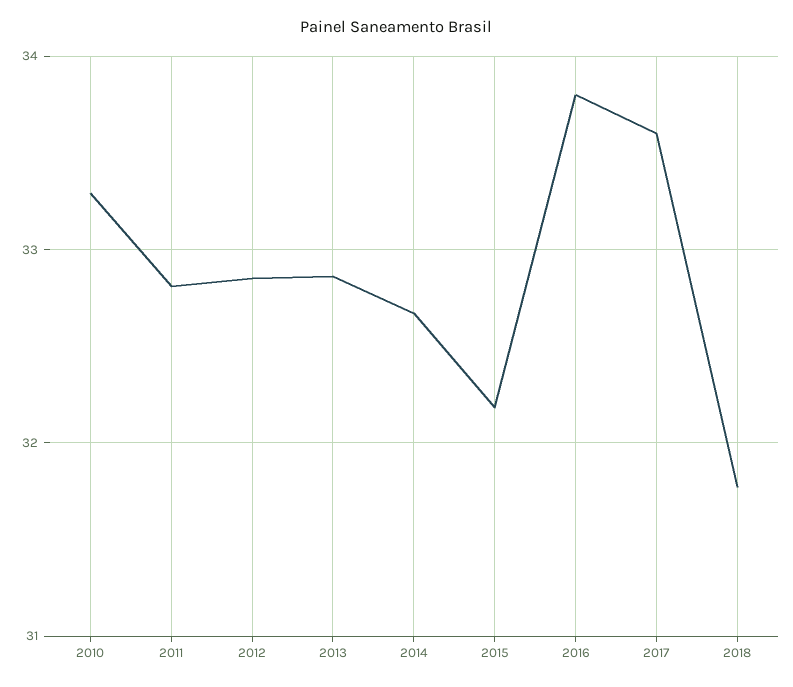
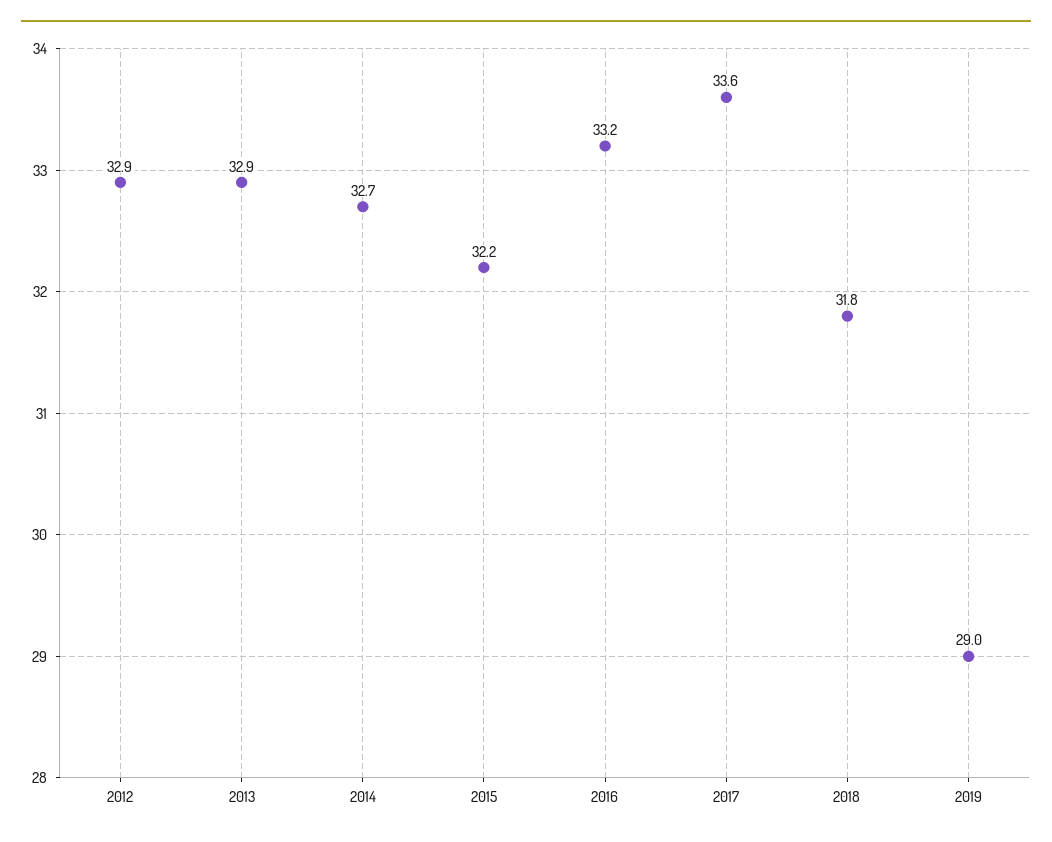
2010: 33.3 -> none
2011: 32.8 -> none
2016: 33.8 -> 33.2
2019: none -> 29

